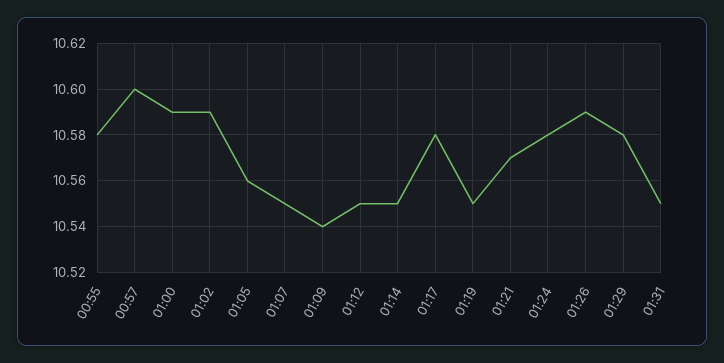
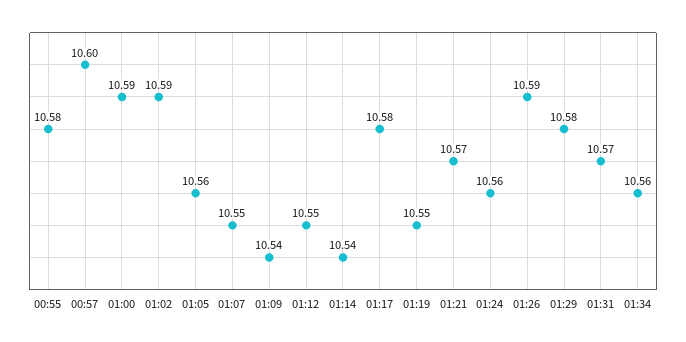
01:14: 10.55 -> 10.54
01:24: 10.58 -> 10.56
01:31: 10.55 -> 10.57
01:34: none -> 10.56

